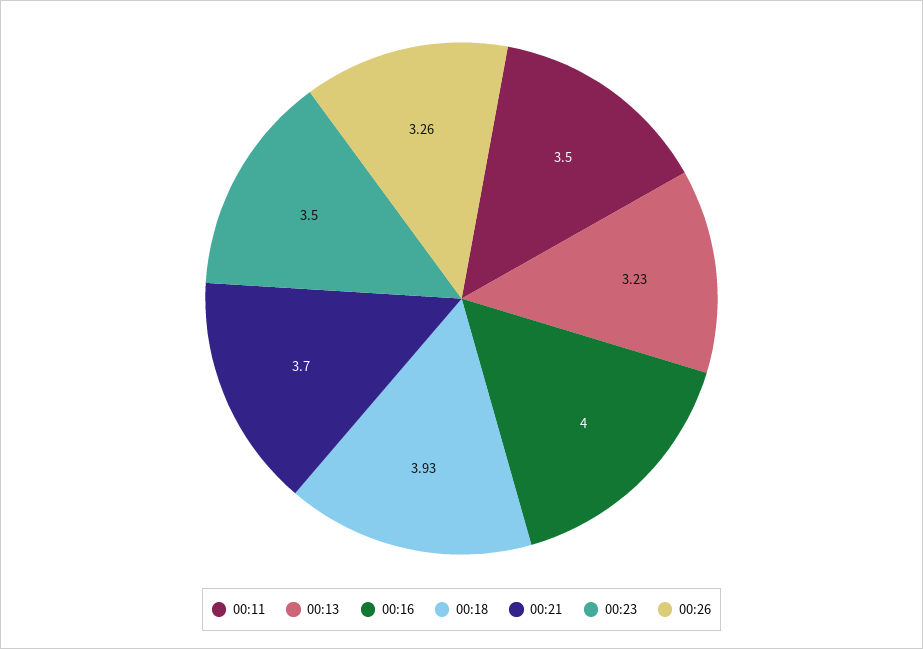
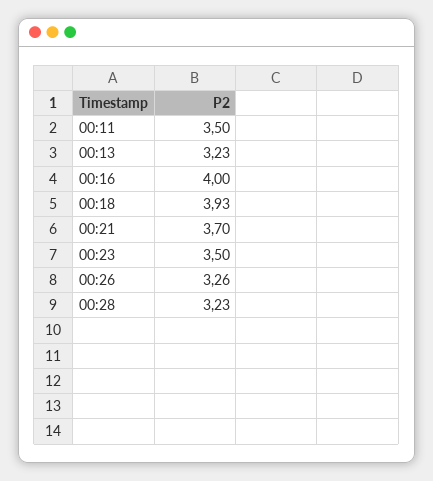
00:28: none -> 3.23

